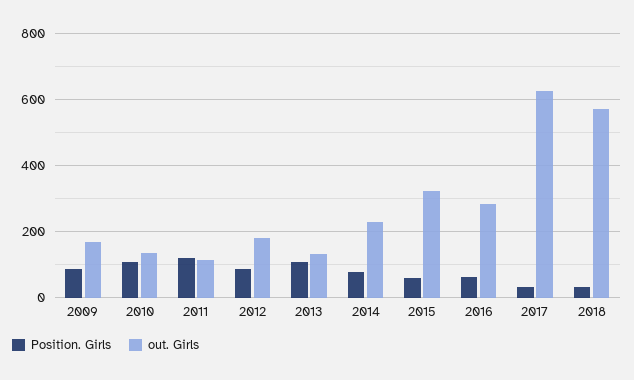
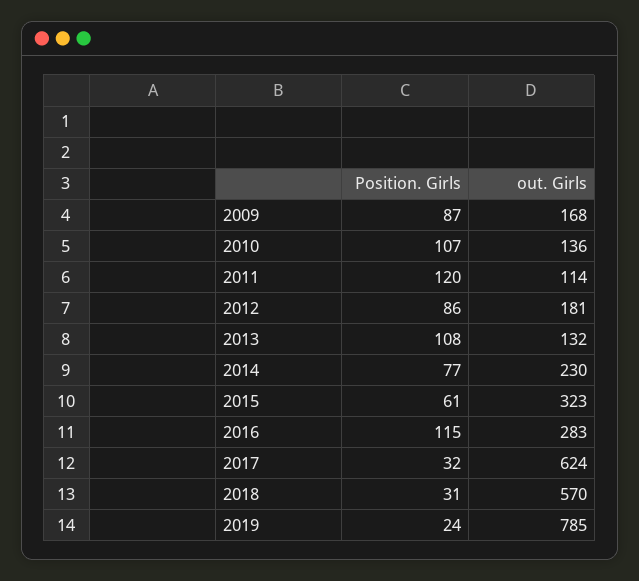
Position. Girls, 2016: 60 -> 115
Position. Girls, 2019: none -> 24
out. Girls, 2019: none -> 785

